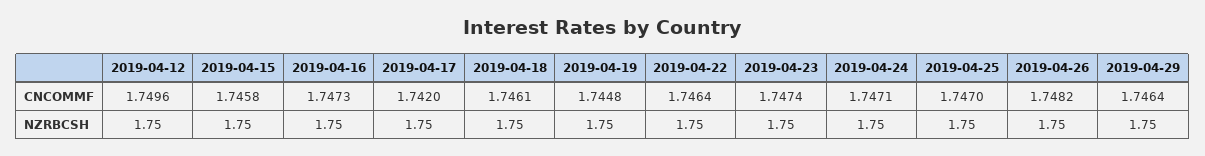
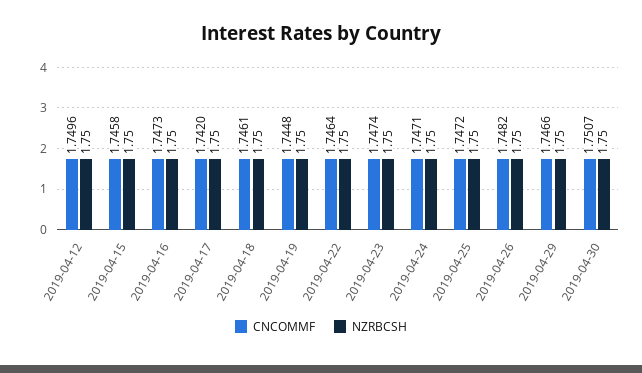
CNCOMMF, 2019-04-25: 1.747 -> 1.7472
CNCOMMF, 2019-04-29: 1.7464 -> 1.7466
CNCOMMF, 2019-04-30: none -> 1.7507
NZRBCSH, 2019-04-30: none -> 1.75

